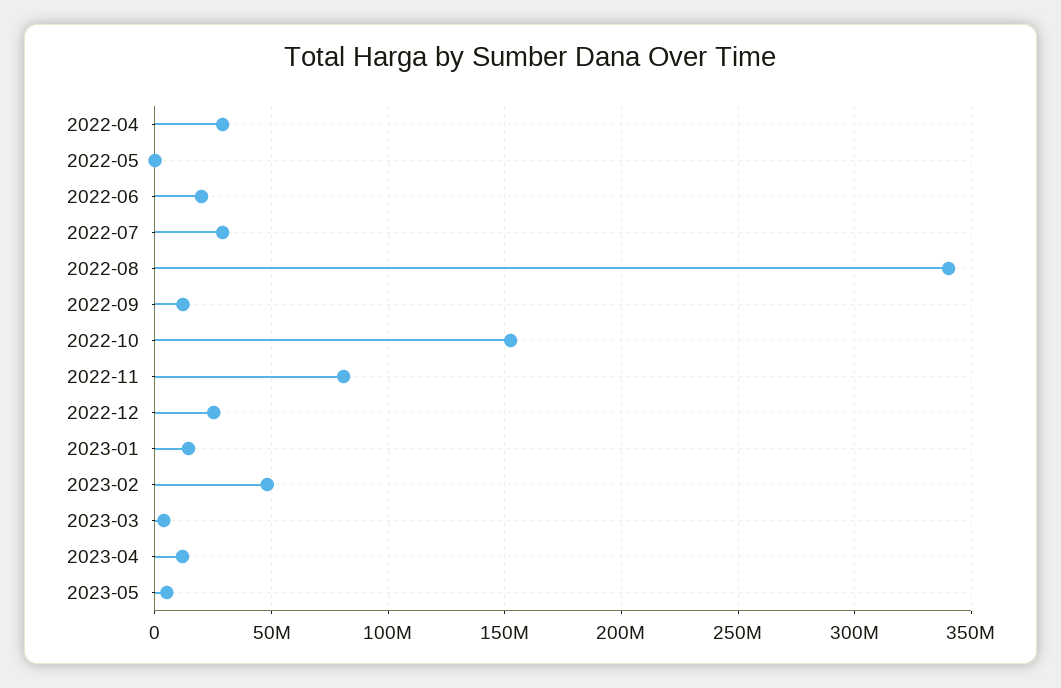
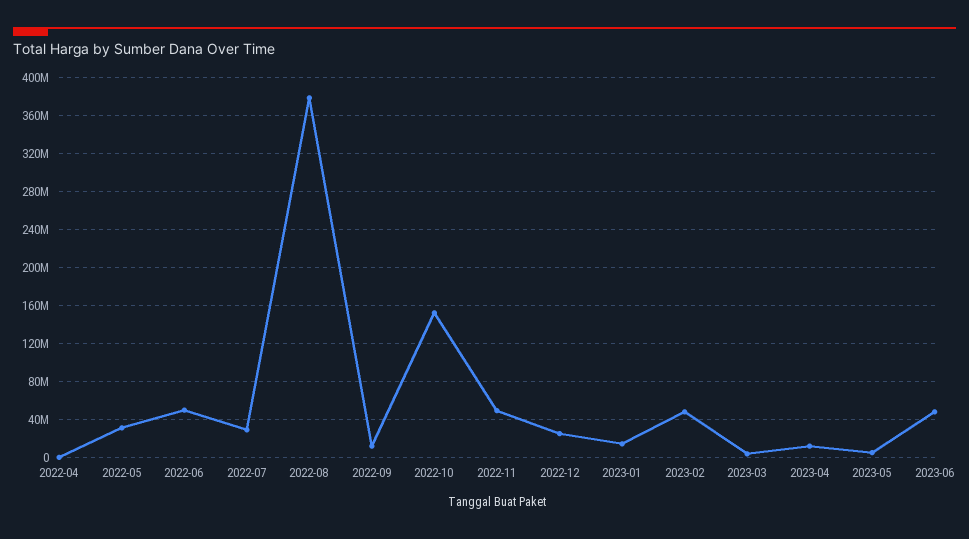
2022-04: 30000000 -> 0
2022-05: 0 -> 30000000
2022-06: 20000000 -> 50000000
2022-08: 340000000 -> 380000000
2022-11: 80000000 -> 50000000
2023-06: none -> 50000000

